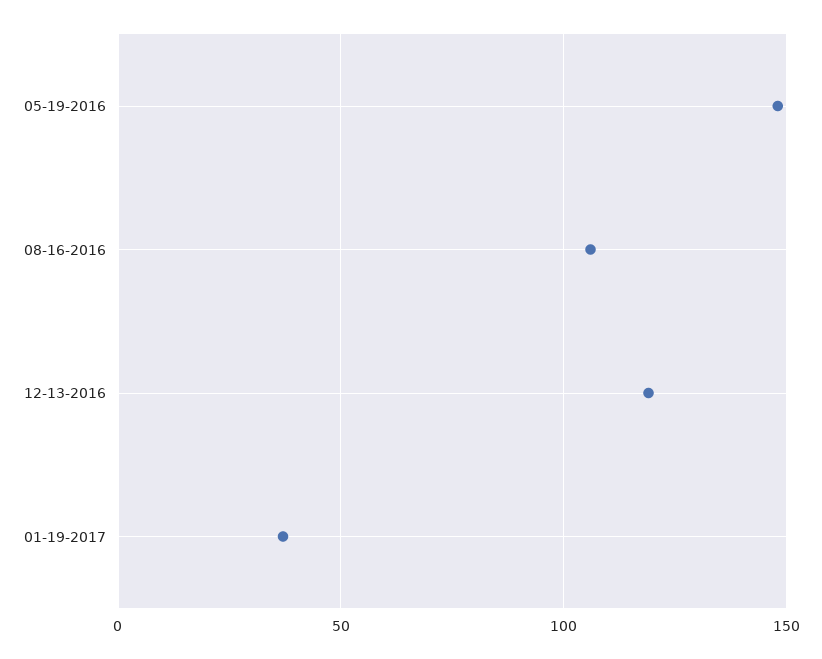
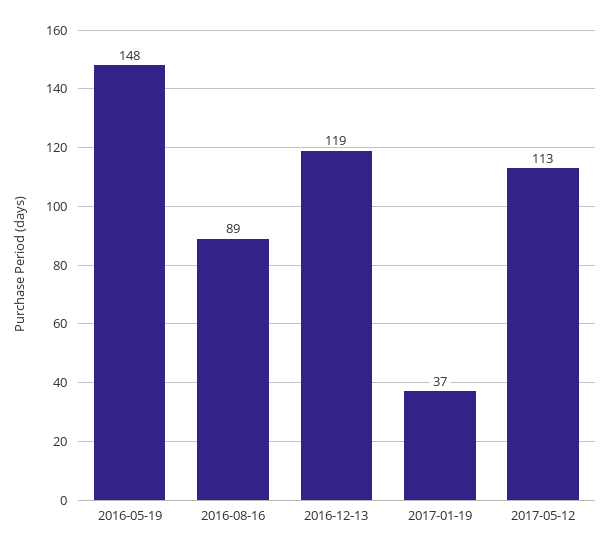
08-16-2016: 105 -> 89
2017-05-12: none -> 113

